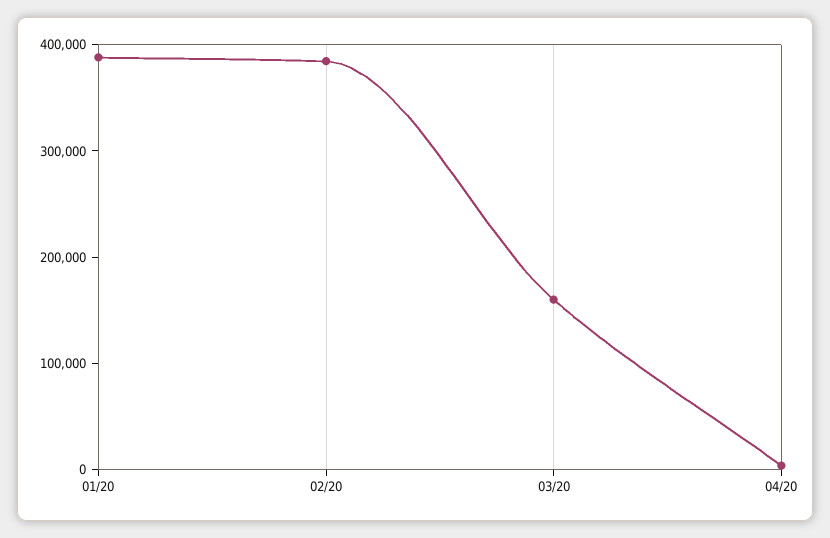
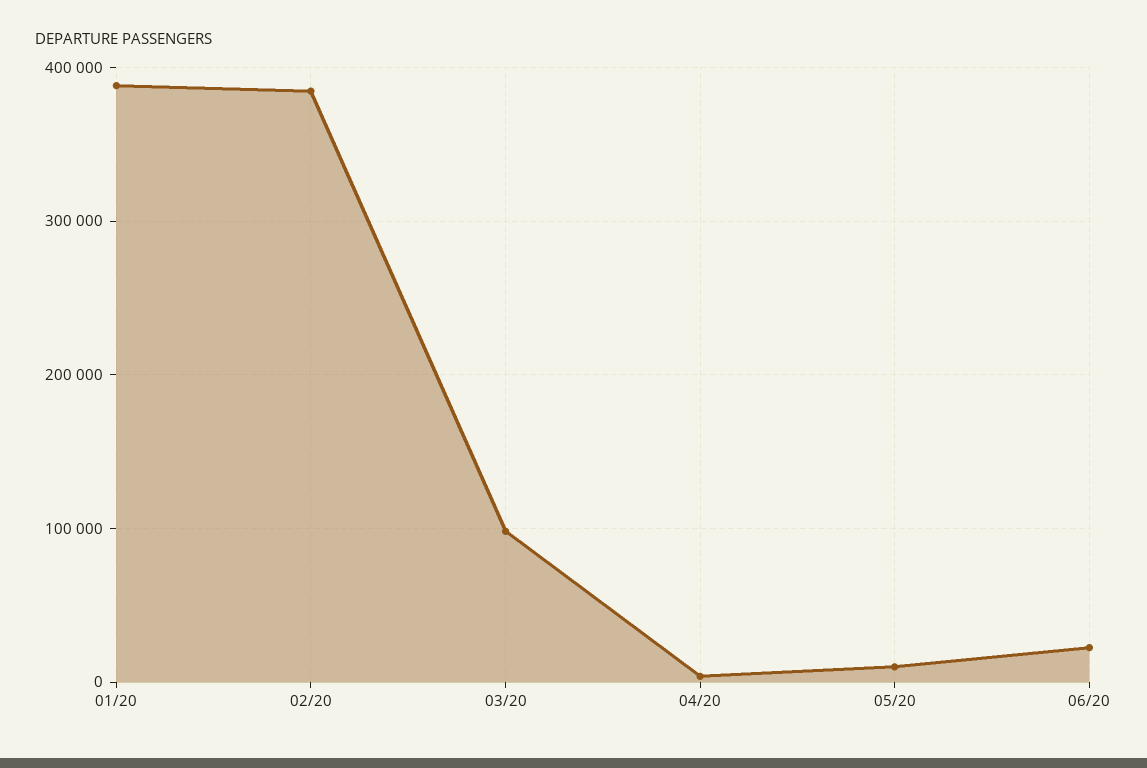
03/20: 160000 -> 100000
05/20: none -> 10000
06/20: none -> 20000

